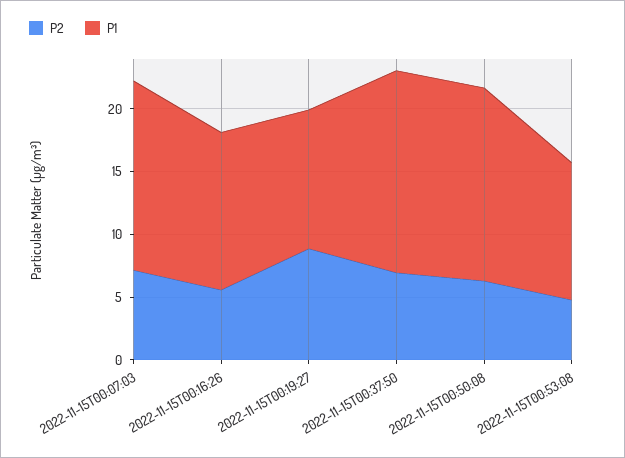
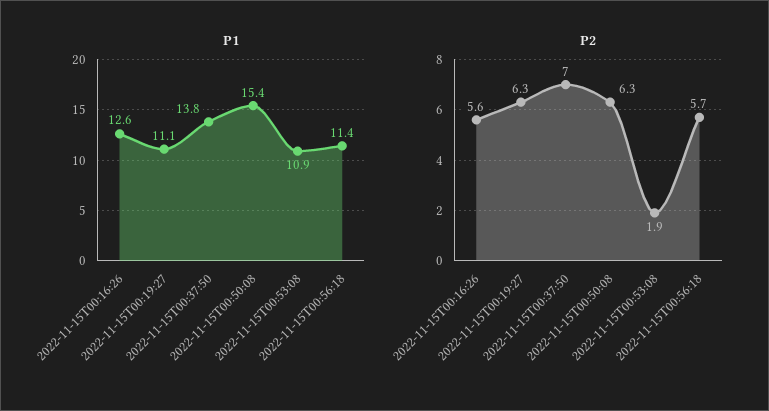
P2, 2022-11-15T00:07:03: 7 -> none
P1, 2022-11-15T00:07:03: 15 -> none
P2, 2022-11-15T00:19:27: 9 -> 6.3
P1, 2022-11-15T00:37:50: 16 -> 13.8
P2, 2022-11-15T00:53:08: 5 -> 1.9
P1, 2022-11-15T00:56:18: none -> 11.4
P2, 2022-11-15T00:56:18: none -> 5.7

